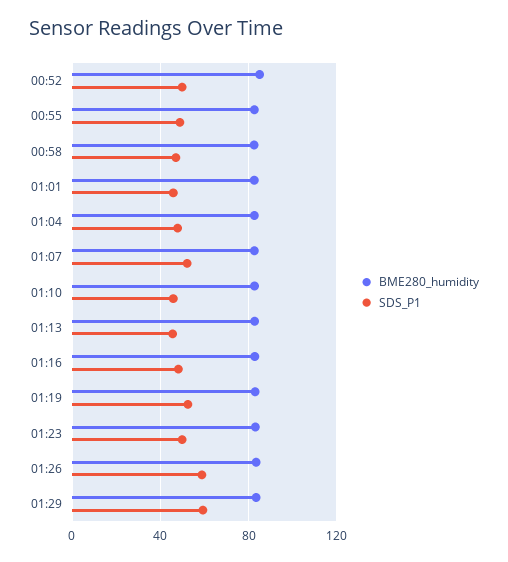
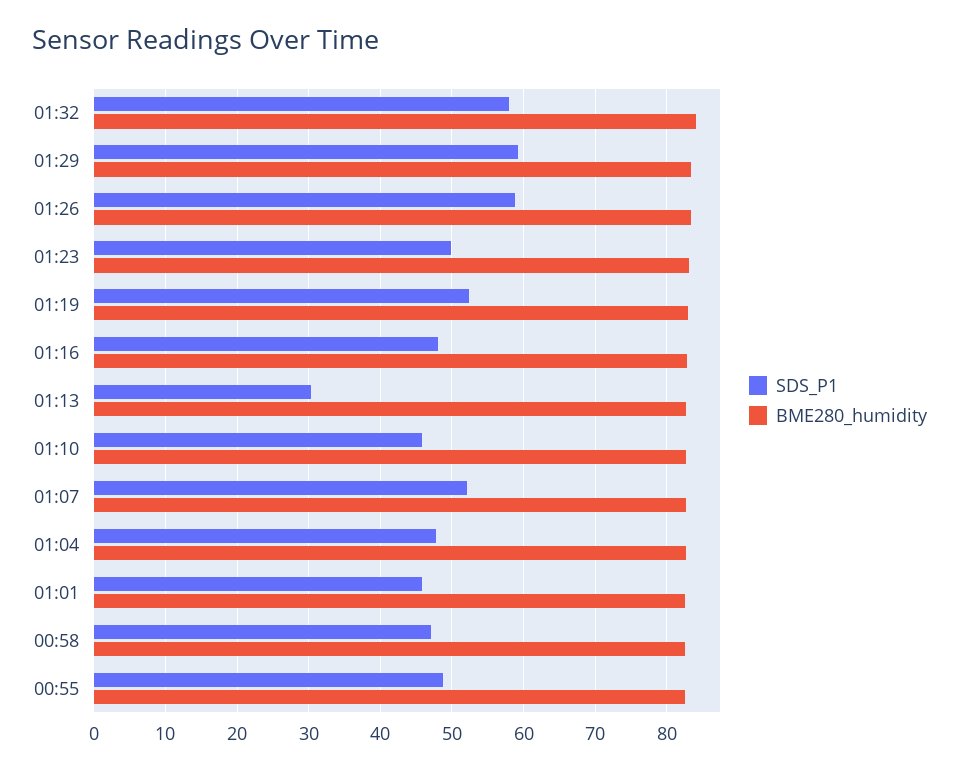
BME280_humidity, 00:52: 85 -> none
SDS_P1, 00:52: 50 -> none
SDS_P1, 01:13: 45 -> 30
SDS_P1, 01:32: none -> 58
BME280_humidity, 01:32: none -> 84

